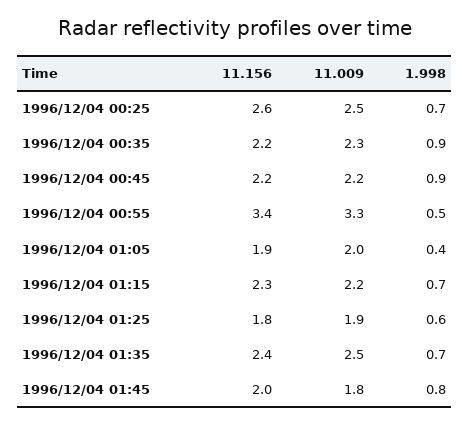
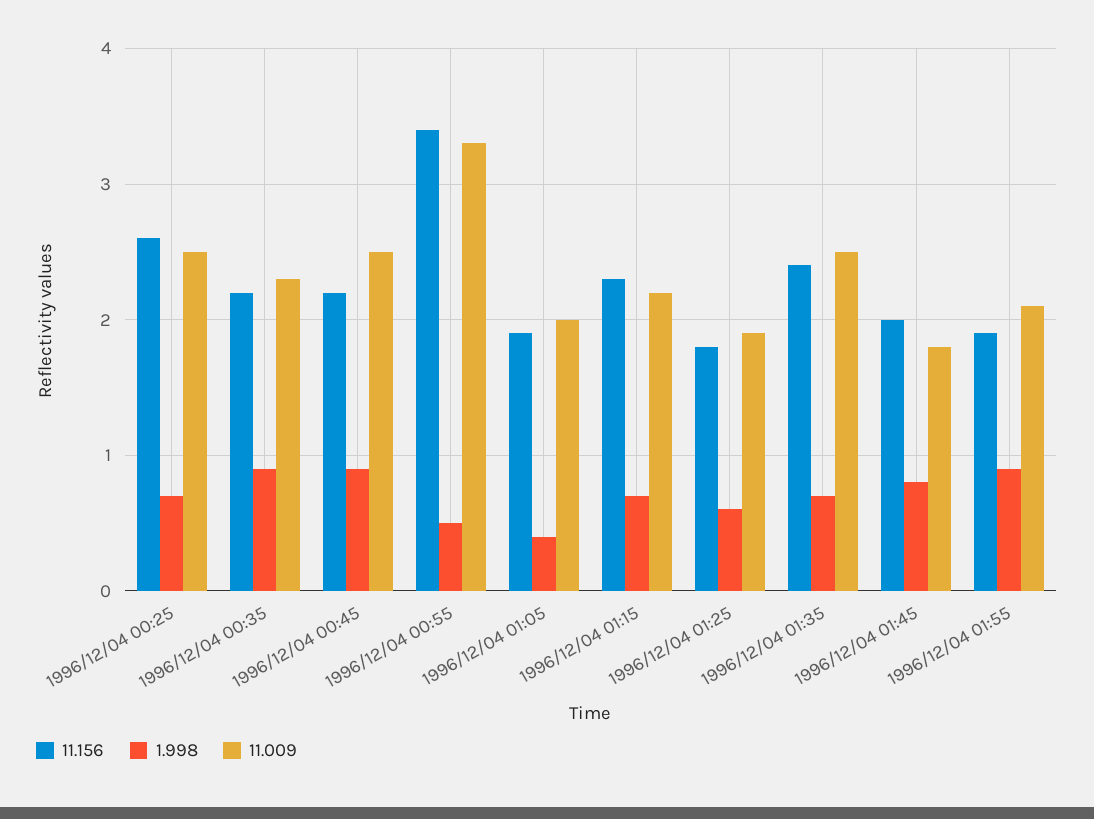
11.009, 1996/12/04 00:45: 2.2 -> 2.5
11.156, 1996/12/04 01:55: none -> 1.9
1.998, 1996/12/04 01:55: none -> 0.9
11.009, 1996/12/04 01:55: none -> 2.1

